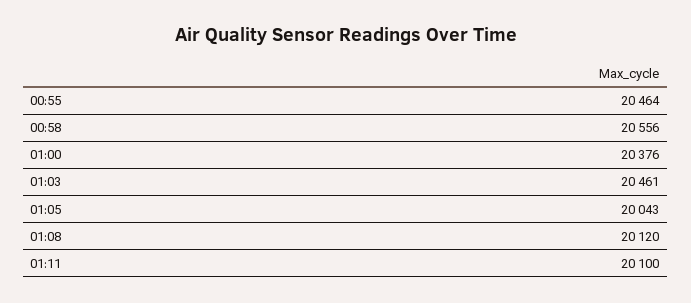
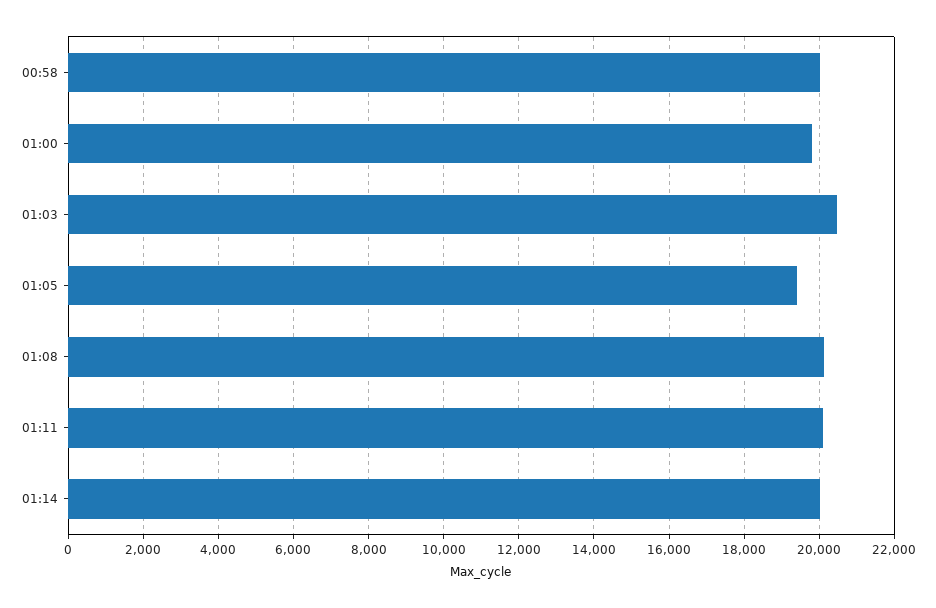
00:55: 20464 -> none
00:58: 20556 -> 20000
01:00: 20376 -> 19800
01:05: 20043 -> 19400
01:14: none -> 20000

